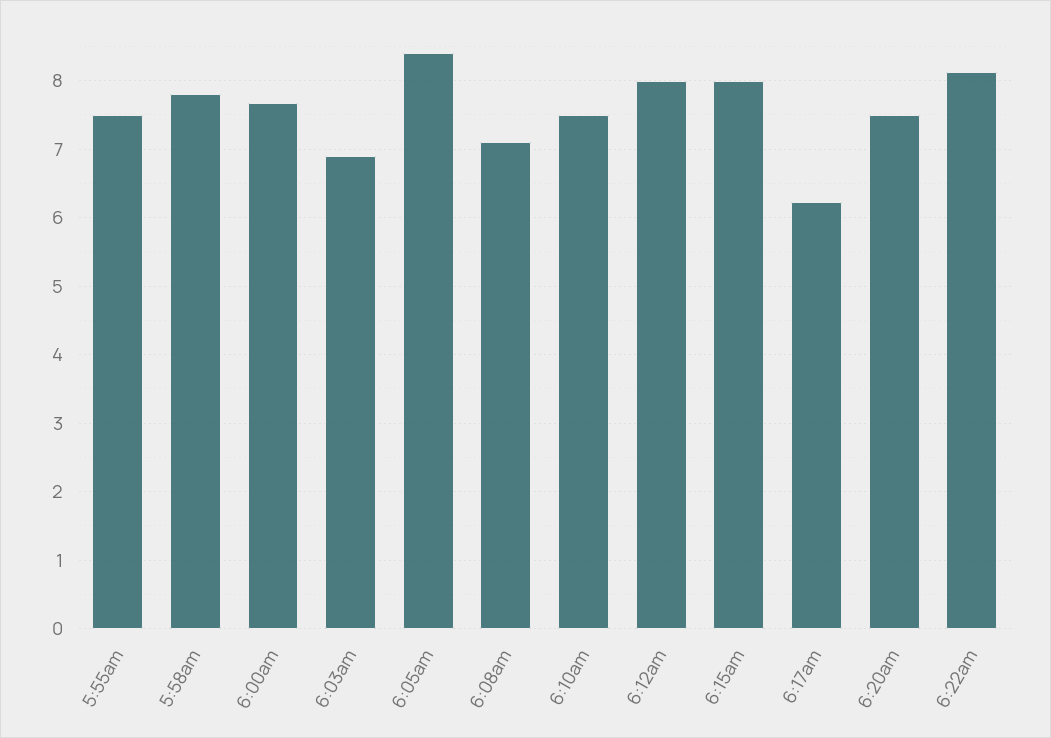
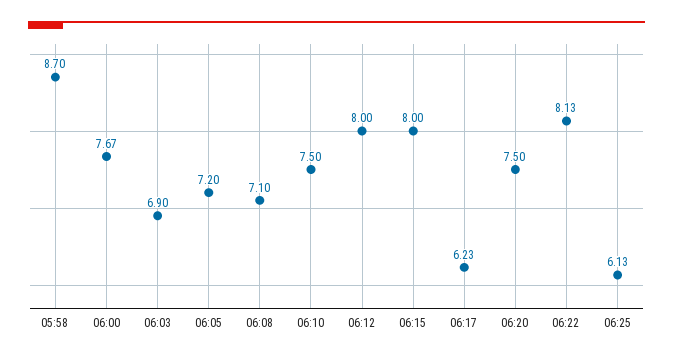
5:55am: 7.5 -> none
5:58am: 7.8 -> 8.7
6:05am: 8.4 -> 7.2
06:25: none -> 6.13

